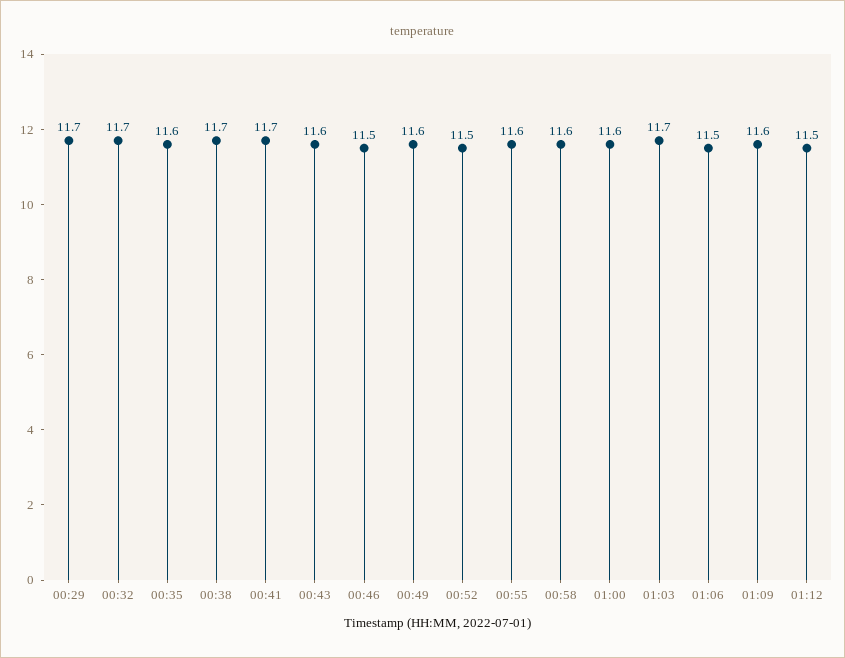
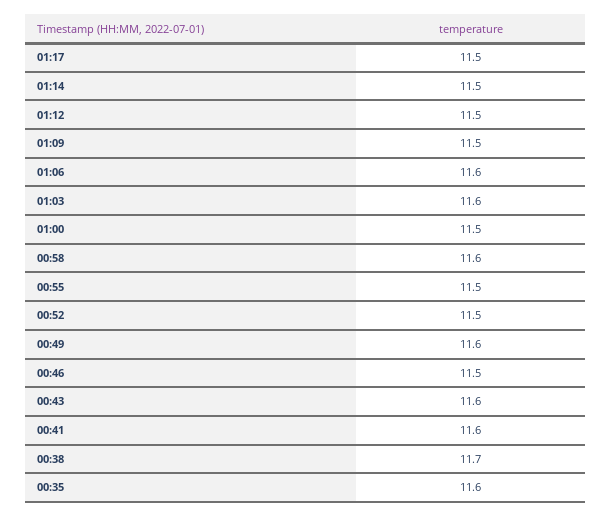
00:29: 11.7 -> none
00:32: 11.7 -> none
00:41: 11.7 -> 11.6
00:55: 11.6 -> 11.5
01:00: 11.6 -> 11.5
01:03: 11.7 -> 11.6
01:06: 11.5 -> 11.6
01:09: 11.6 -> 11.5
01:17: none -> 11.5
01:14: none -> 11.5

